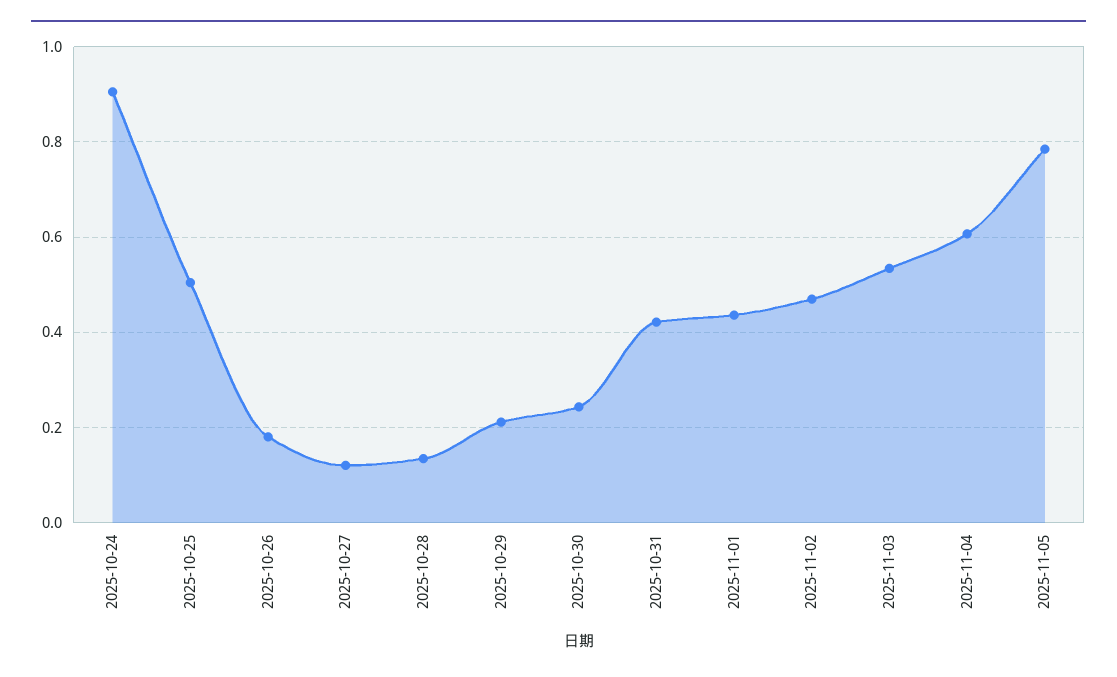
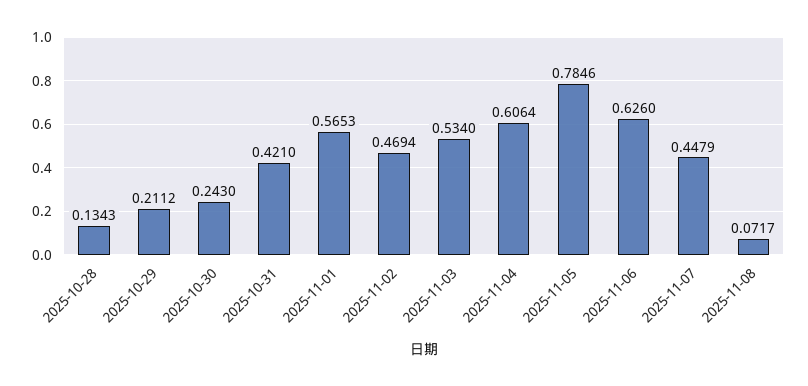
2025-10-24: 0.9 -> none
2025-10-25: 0.5 -> none
2025-10-26: 0.18 -> none
2025-10-27: 0.12 -> none
2025-11-01: 0.44 -> 0.5653
2025-11-06: none -> 0.626
2025-11-07: none -> 0.4479
2025-11-08: none -> 0.0717

